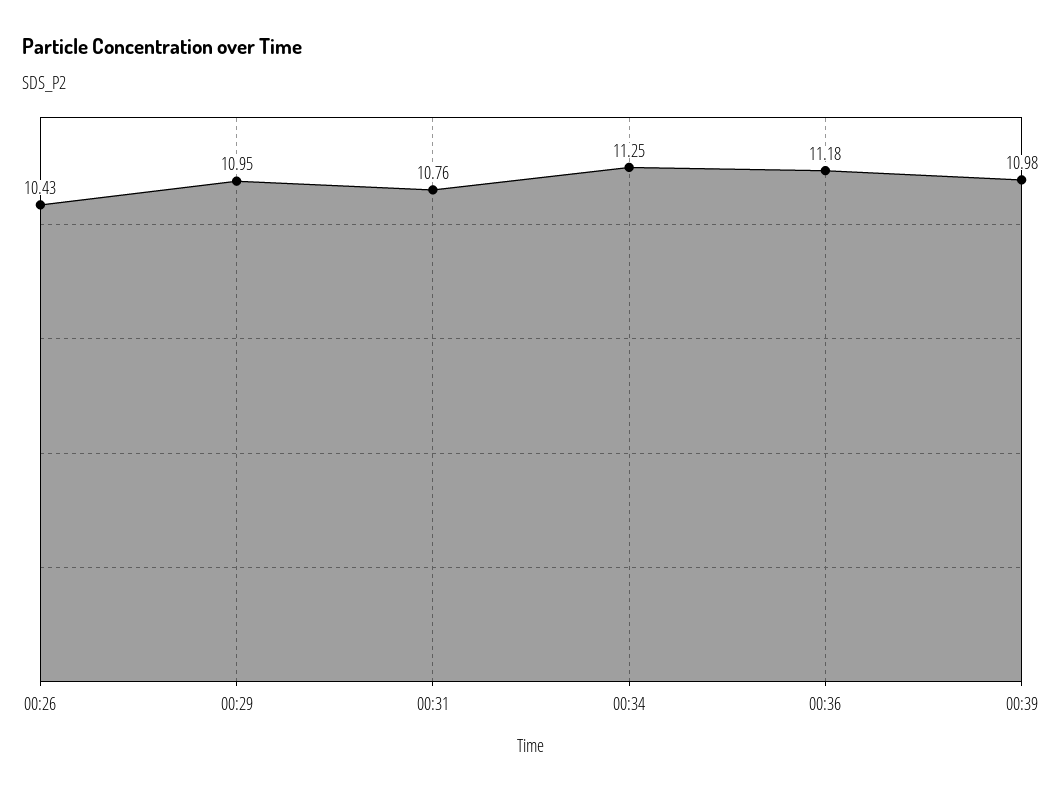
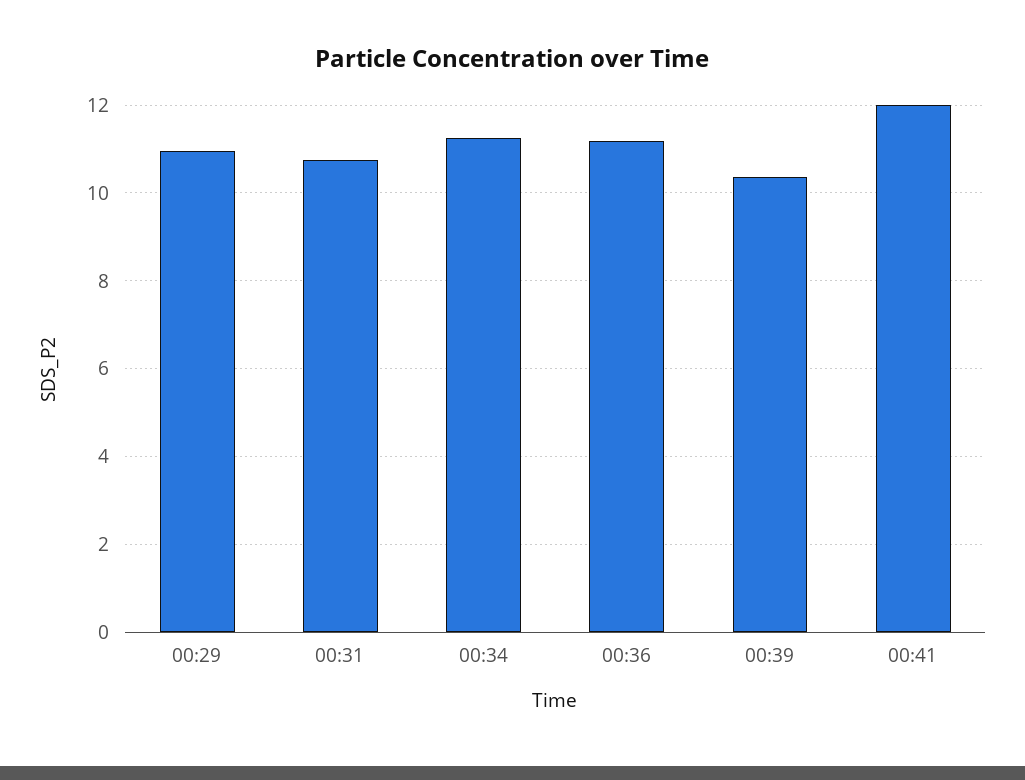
00:26: 10.43 -> none
00:39: 10.98 -> 10.4
00:41: none -> 12

